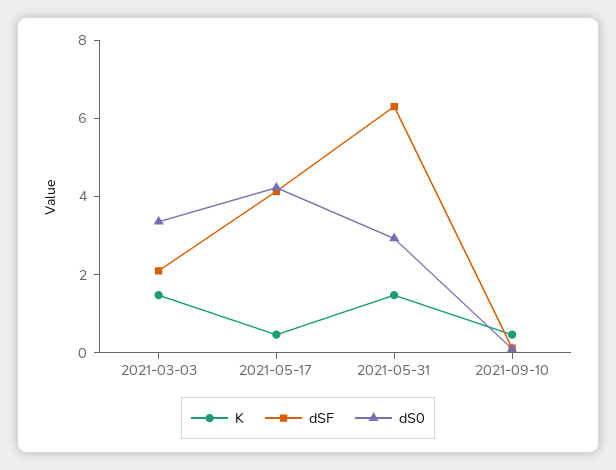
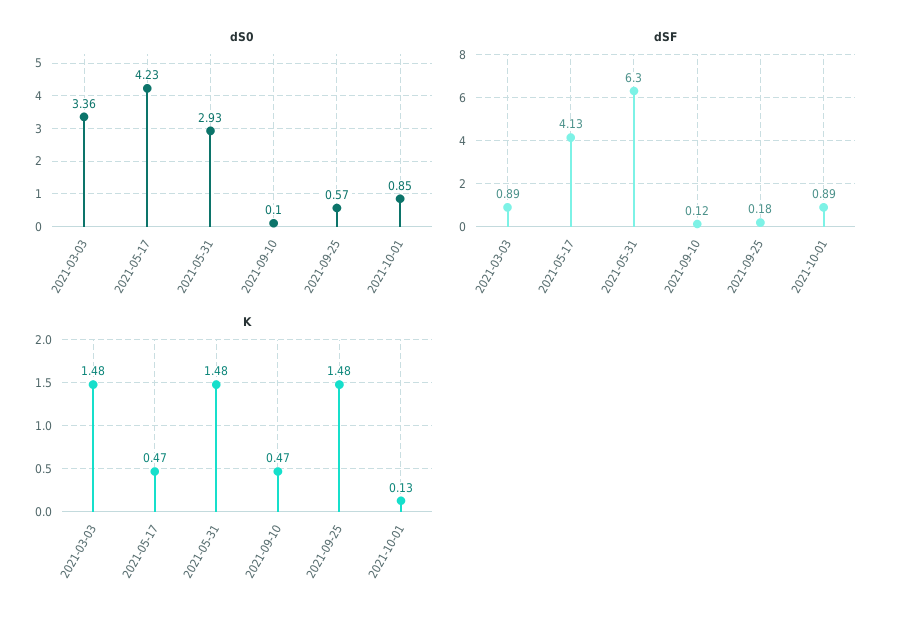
dSF, 2021-03-03: 2 -> 0.89
dS0, 2021-09-25: none -> 0.57
dS0, 2021-10-01: none -> 0.85
dSF, 2021-09-25: none -> 0.18
dSF, 2021-10-01: none -> 0.89
K, 2021-09-25: none -> 1.48
K, 2021-10-01: none -> 0.13

